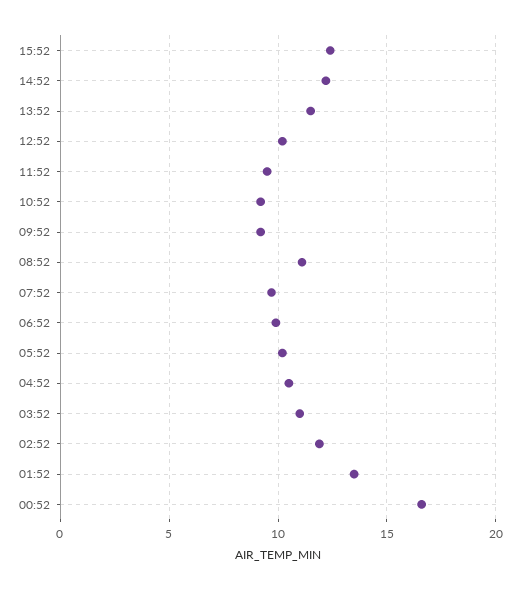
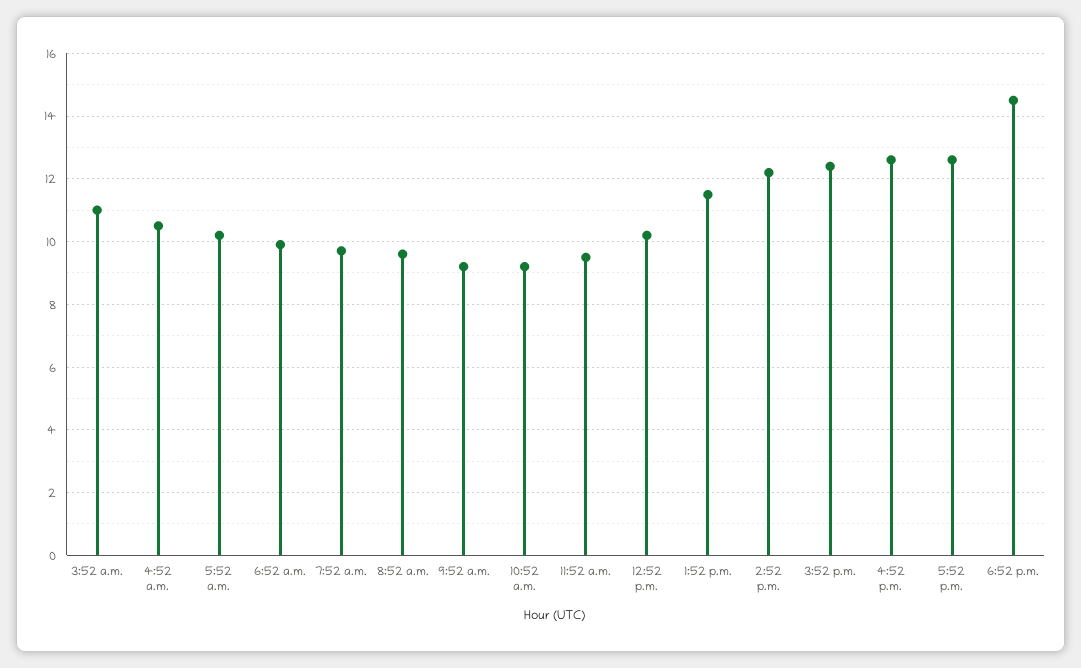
08:52: 11 -> 9.5
02:52: 12 -> none
01:52: 13.5 -> none
00:52: 16.5 -> none
4:52 p.m.: none -> 12.5
5:52 p.m.: none -> 12.5
6:52 p.m.: none -> 14.5

